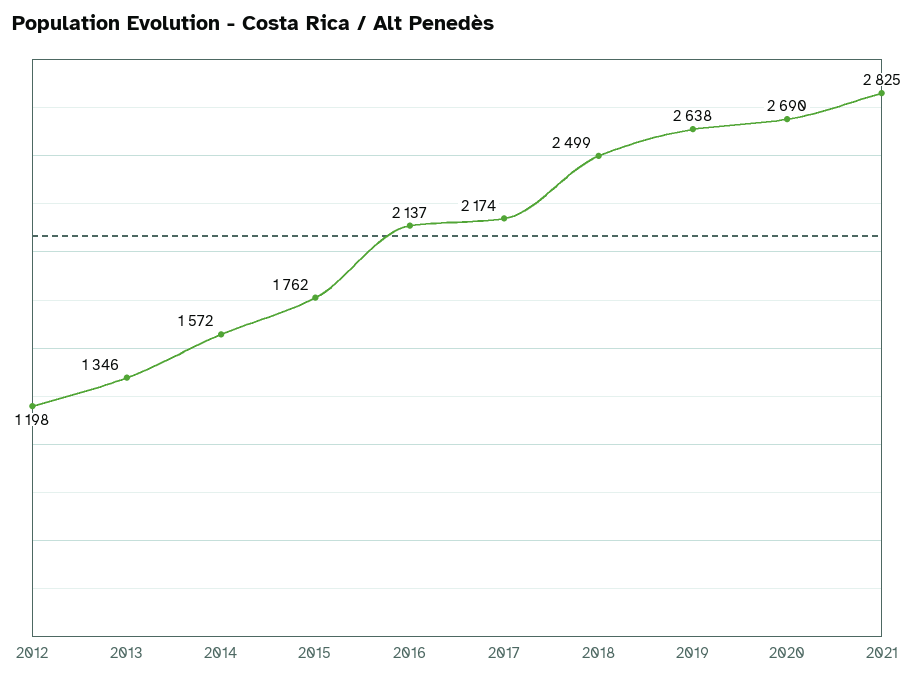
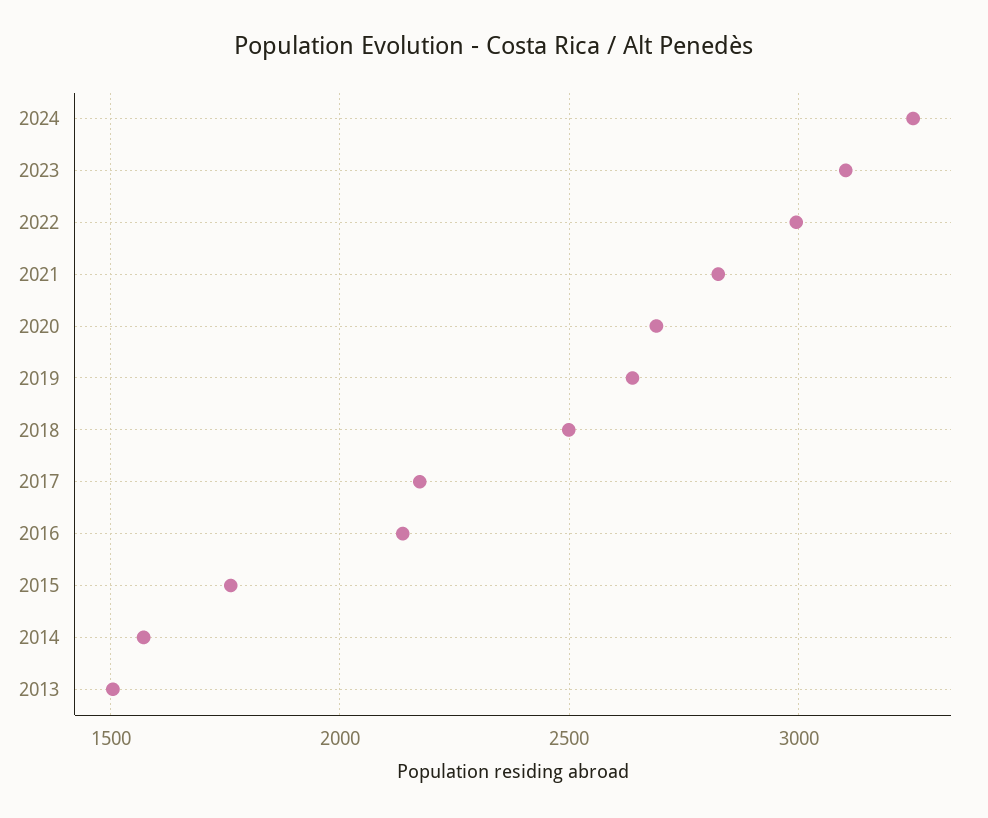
2012: 1198 -> none
2013: 1346 -> 1500
2024: none -> 3250
2023: none -> 3100
2022: none -> 3000

